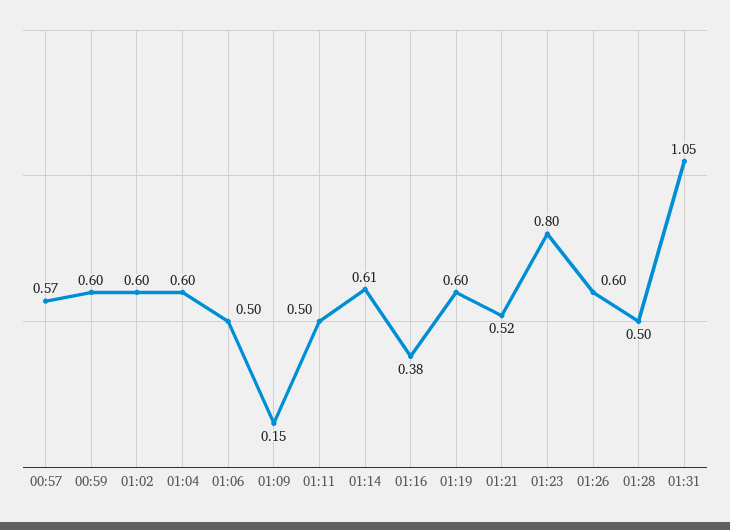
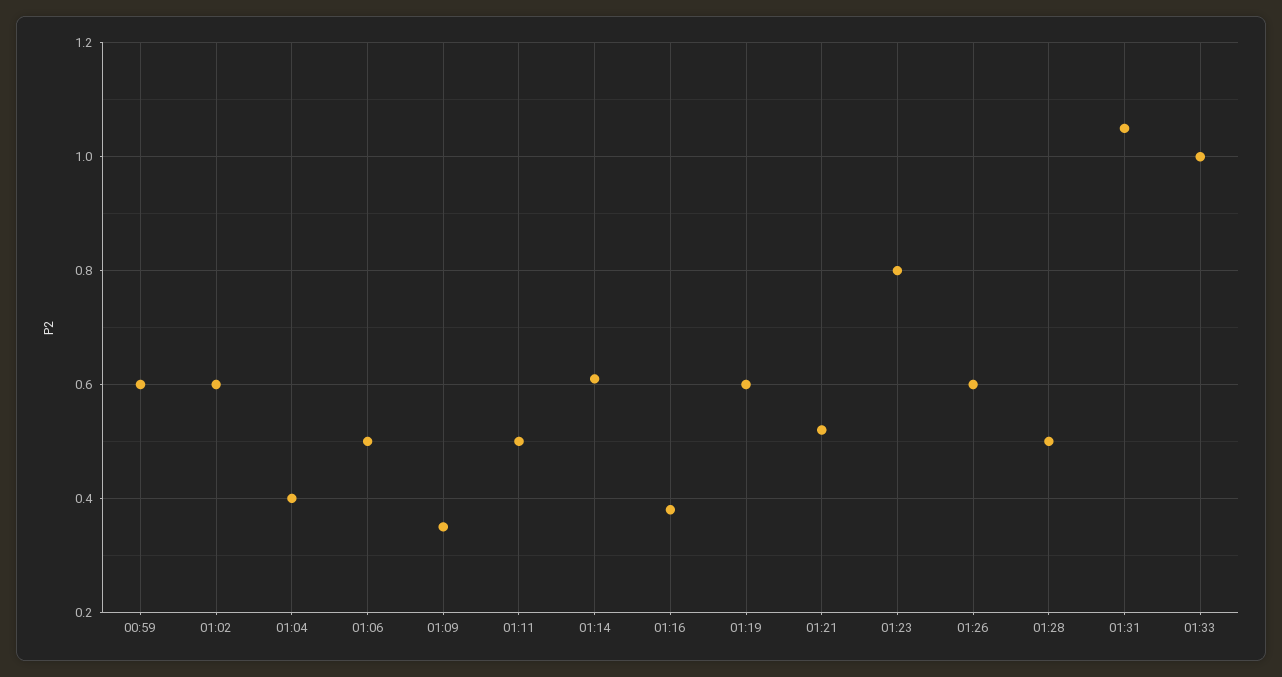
00:57: 0.57 -> none
01:04: 0.6 -> 0.4
01:09: 0.15 -> 0.35
01:33: none -> 1

